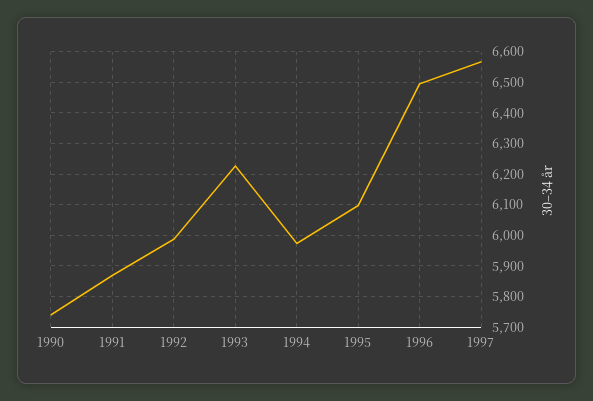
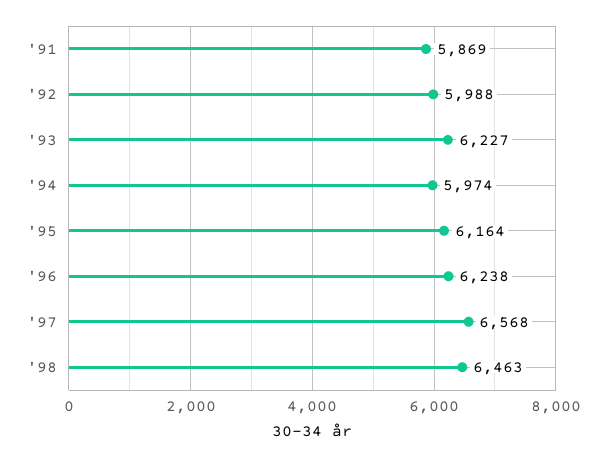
1990: 5740 -> none
1995: 6100 -> 6164
1996: 6500 -> 6238
'98: none -> 6463

